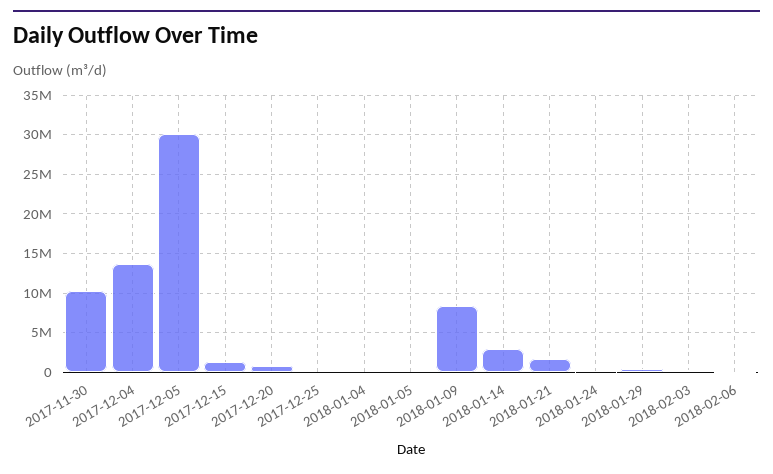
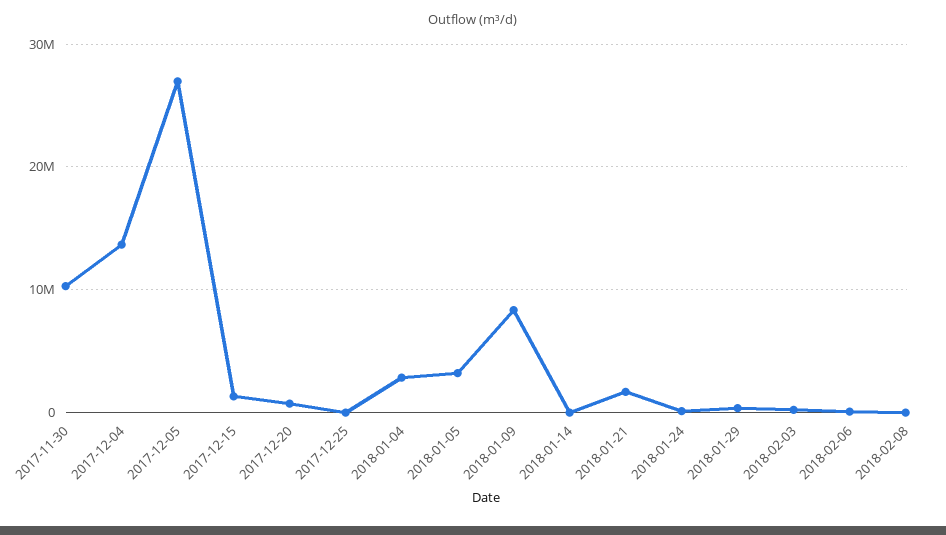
2017-12-05: 30000000 -> 27000000
2018-01-04: 0 -> 3000000
2018-01-05: 0 -> 3000000
2018-01-14: 3000000 -> 0
2018-02-08: none -> 0

